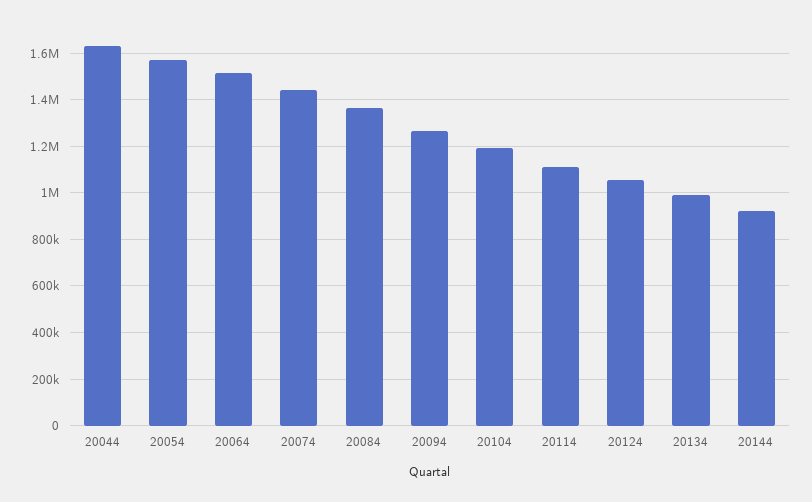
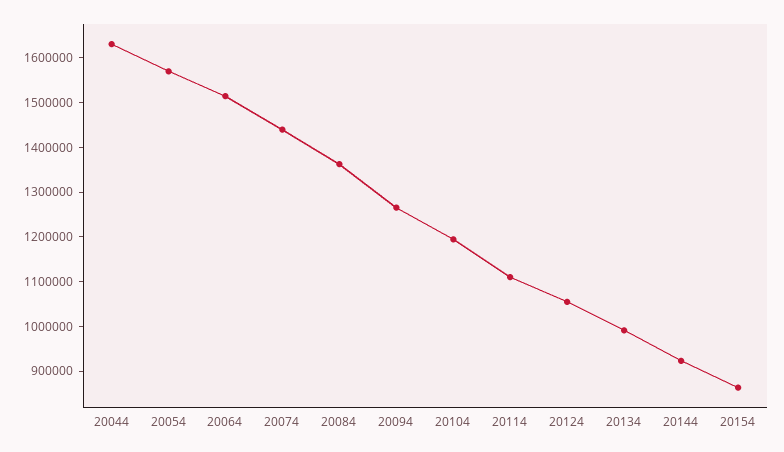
20154: none -> 860000

